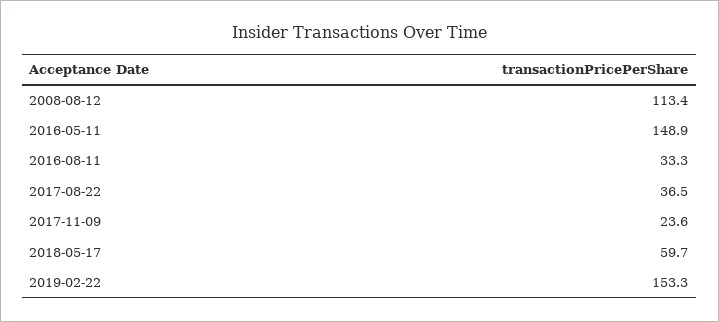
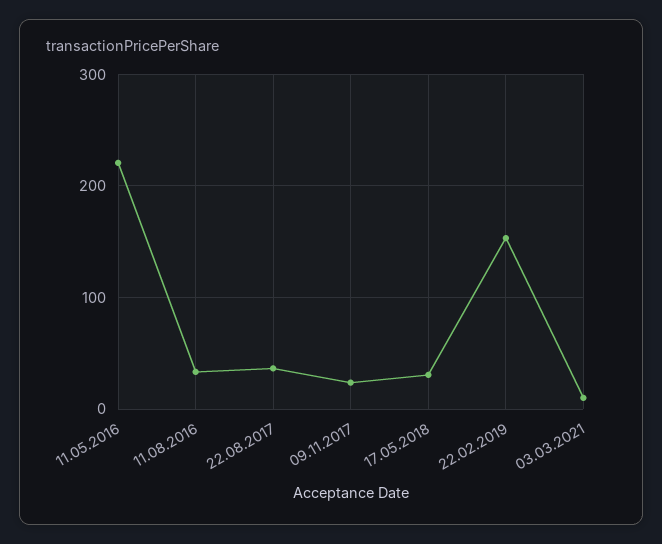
2008-08-12: 113.4 -> none
2016-05-11: 148.9 -> 220
2018-05-17: 59.7 -> 30
03.03.2021: none -> 10

